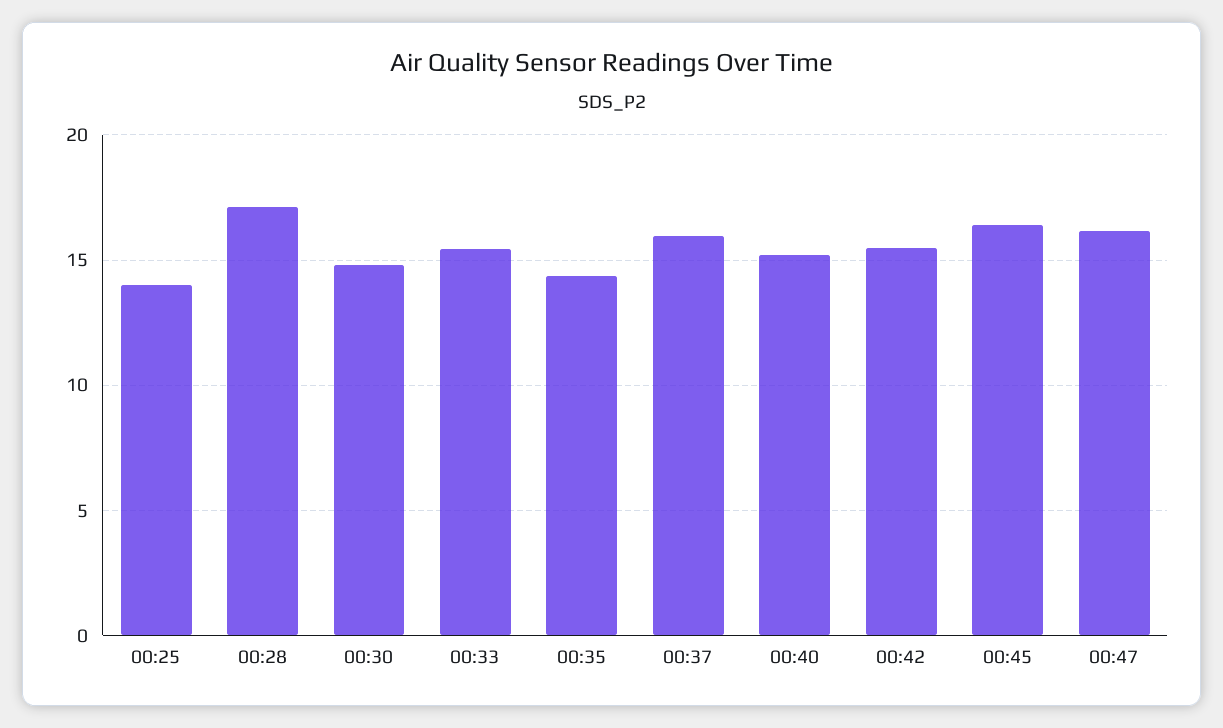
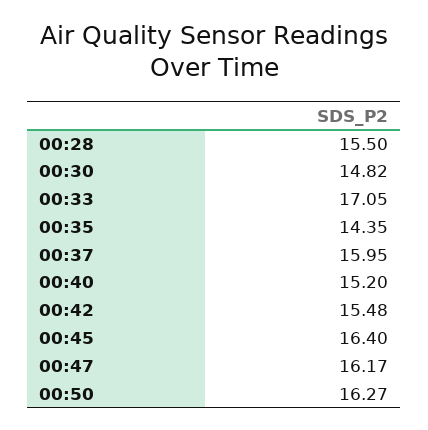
00:25: 14 -> none
00:28: 17 -> 15.5
00:33: 15.5 -> 17.05
00:50: none -> 16.27

